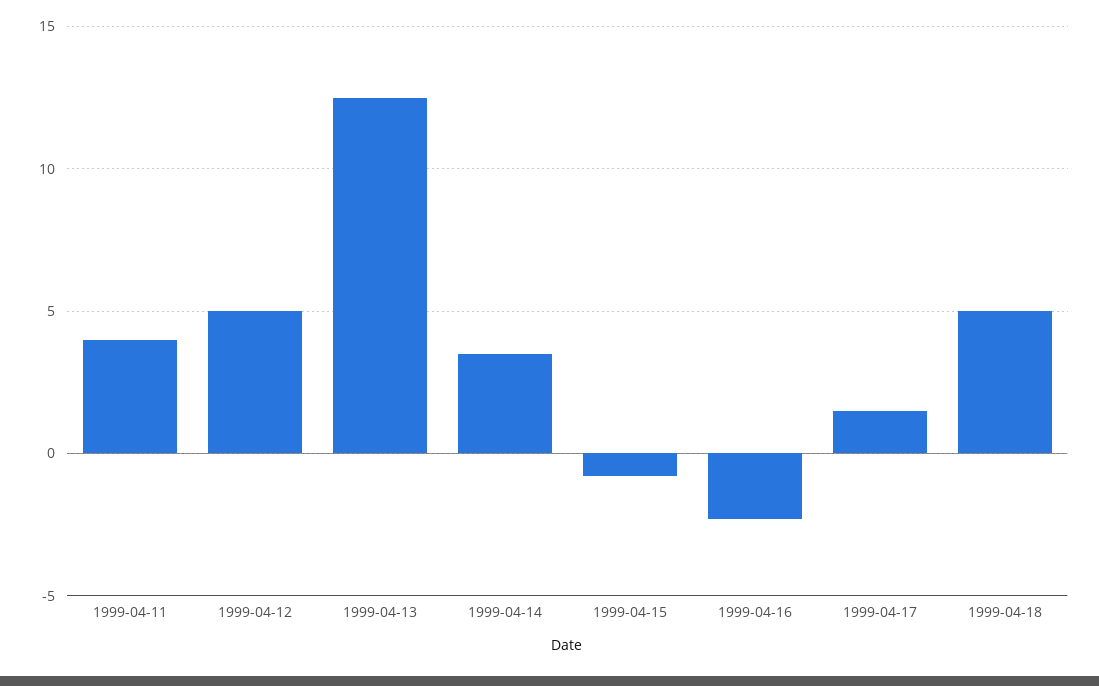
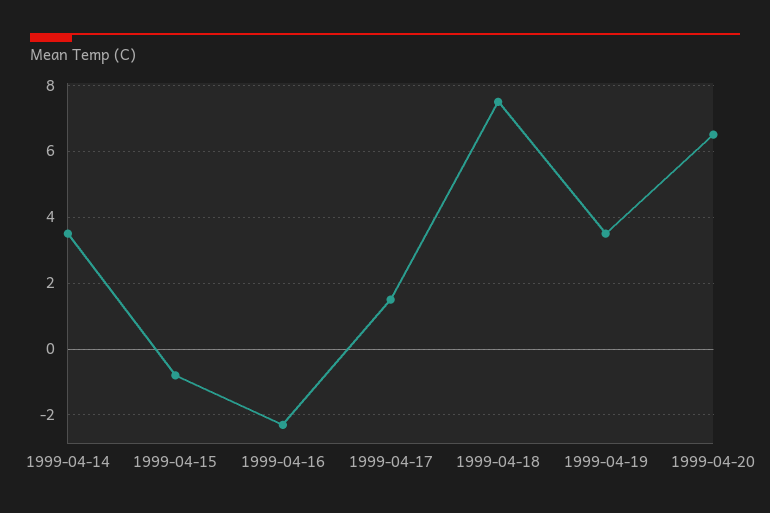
1999-04-11: 4 -> none
1999-04-12: 5 -> none
1999-04-13: 12.5 -> none
1999-04-18: 5 -> 7.5
1999-04-19: none -> 3.5
1999-04-20: none -> 6.5

